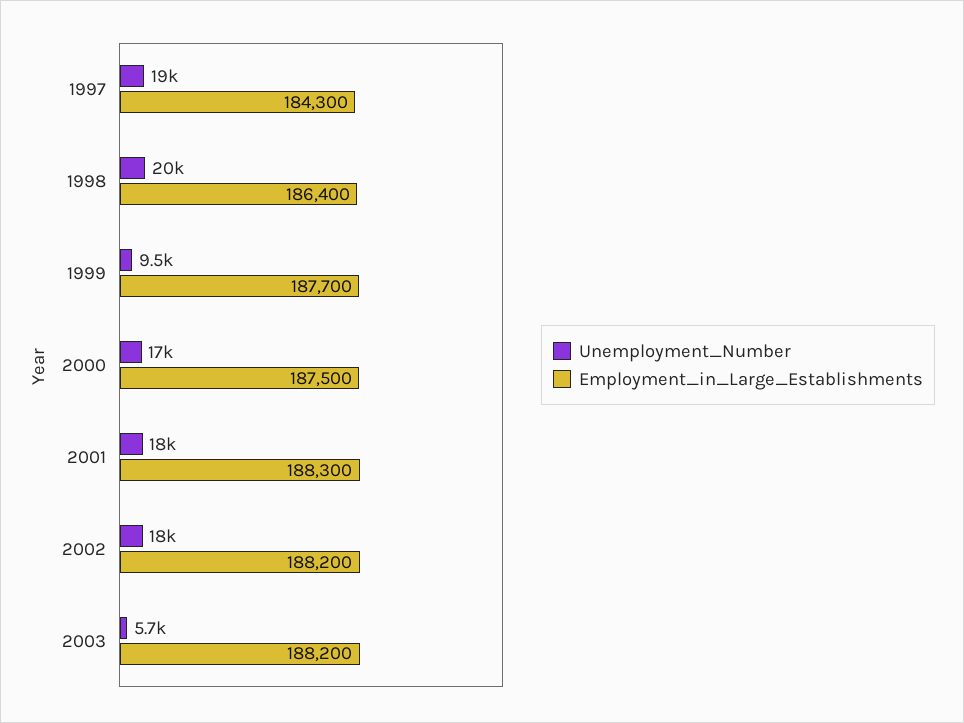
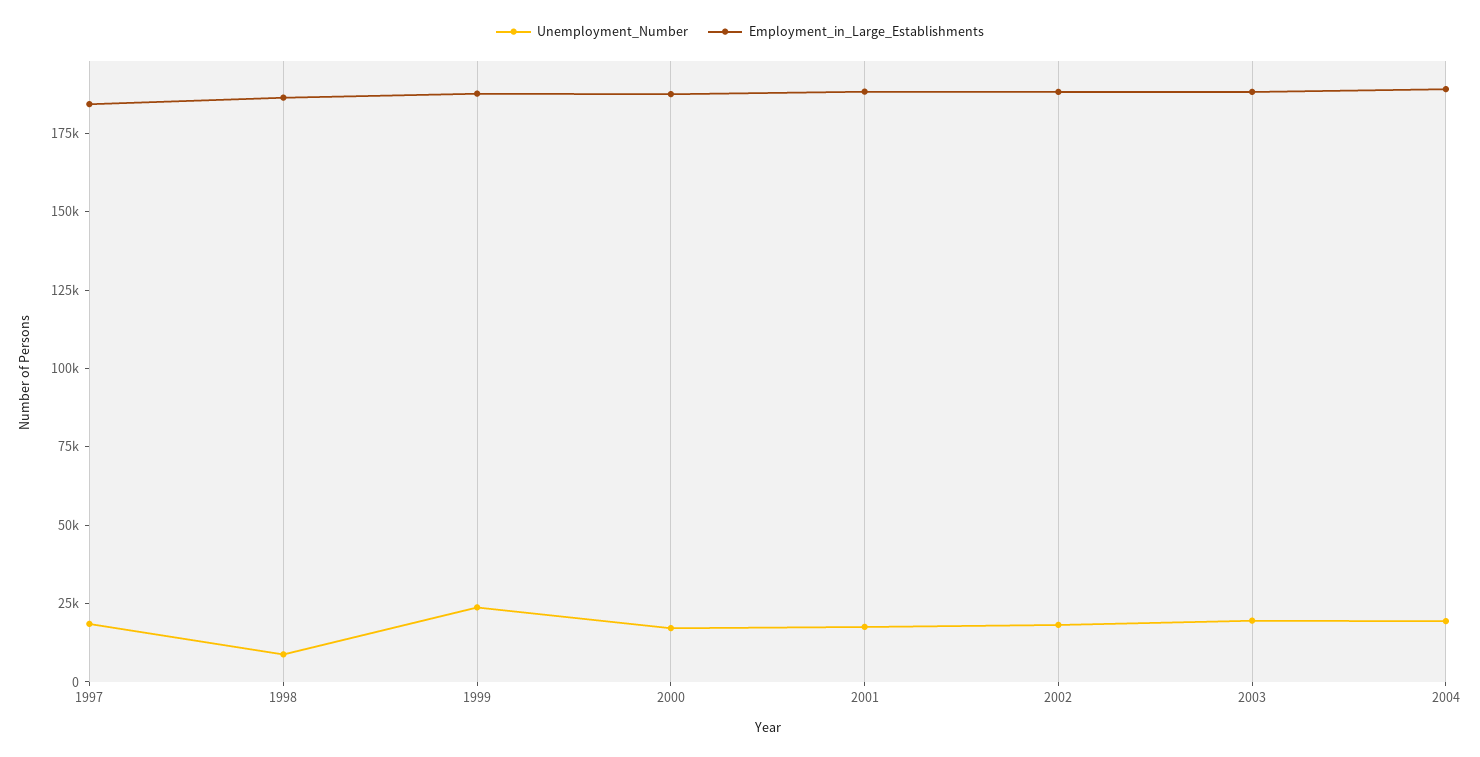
Unemployment_Number, 1998: 20000 -> 10000
Unemployment_Number, 1999: 9500 -> 25000
Unemployment_Number, 2003: 5700 -> 20000
Unemployment_Number, 2004: none -> 20000
Employment_in_Large_Establishments, 2004: none -> 190000

